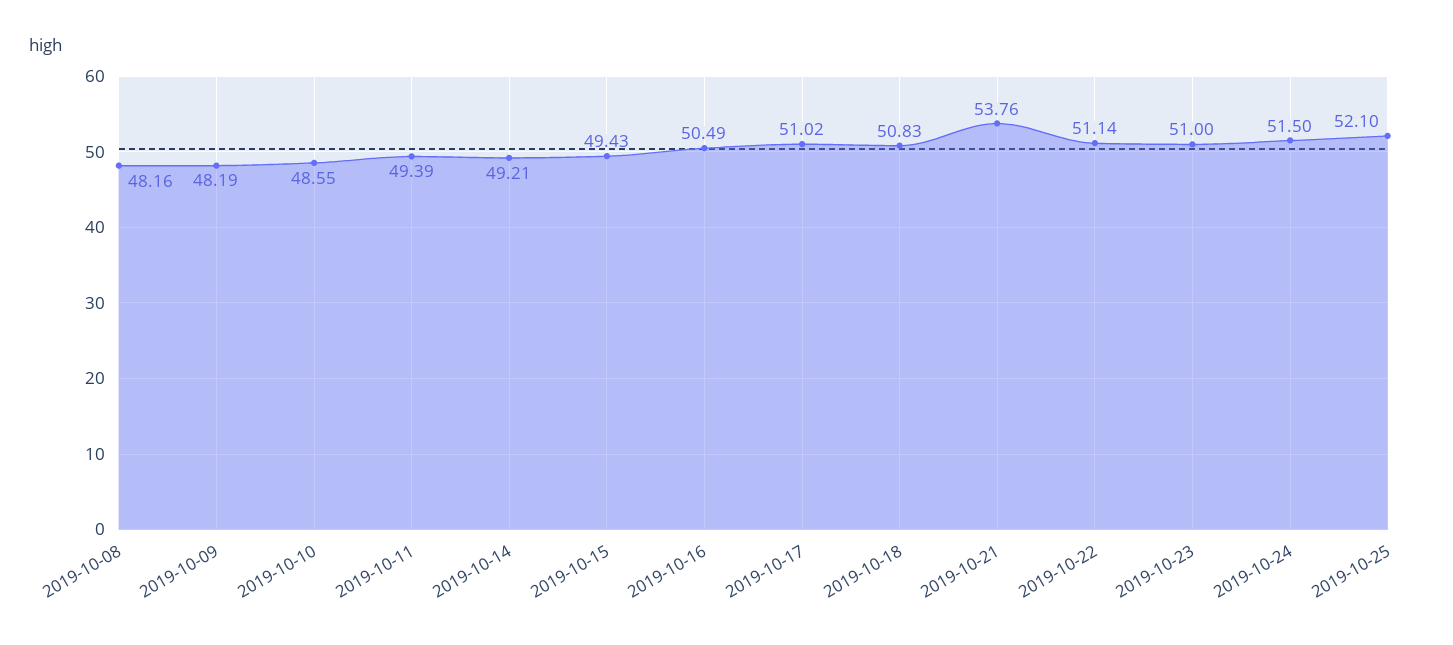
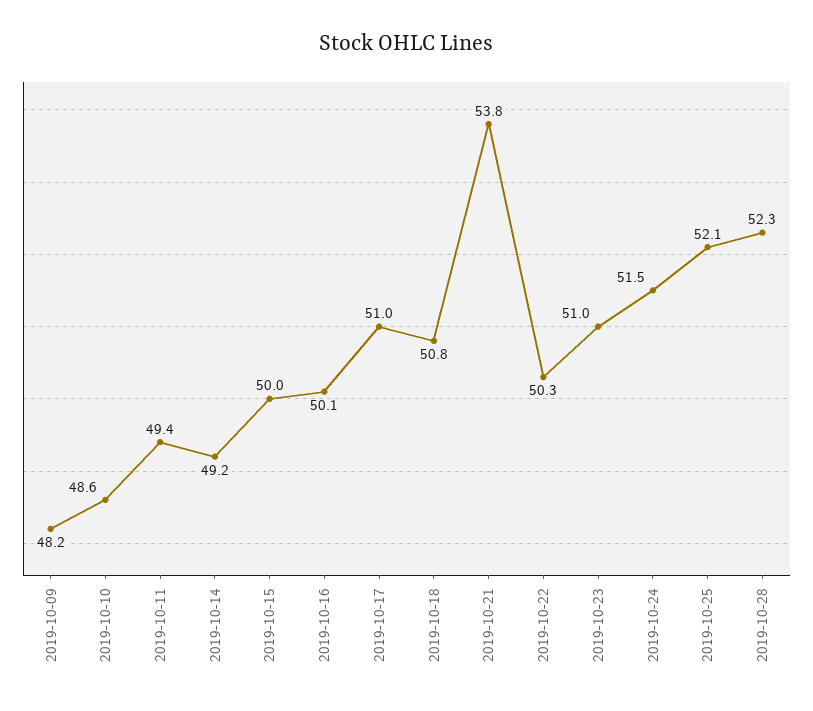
2019-10-08: 48.16 -> none
2019-10-15: 49.43 -> 50
2019-10-16: 50.49 -> 50.1
2019-10-22: 51.14 -> 50.3
2019-10-28: none -> 52.3

